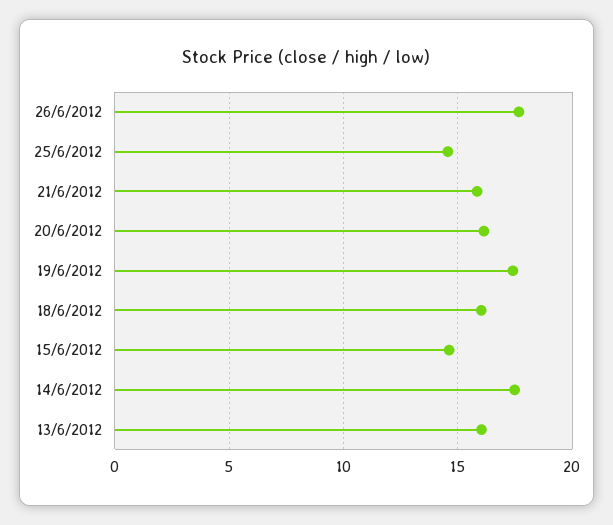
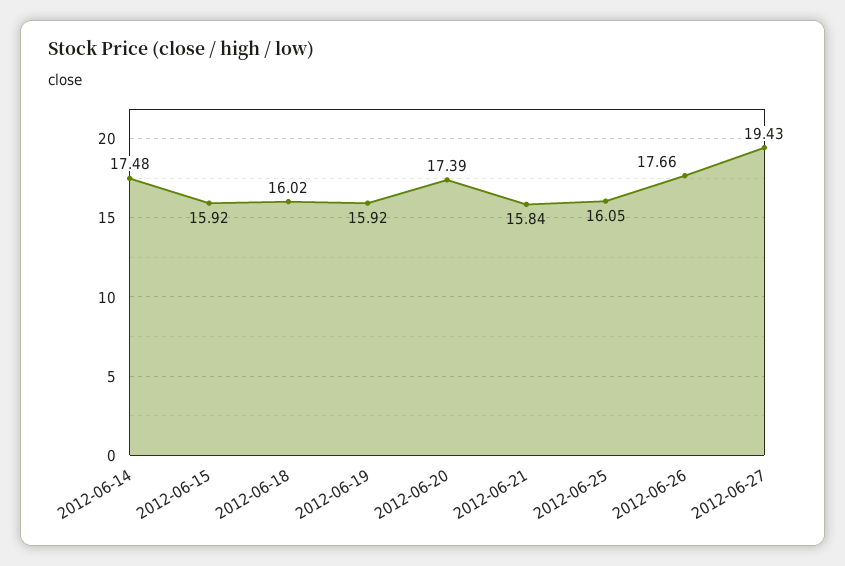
25/6/2012: 14.5 -> 16.05
20/6/2012: 16 -> 17.39
19/6/2012: 17.5 -> 15.92
15/6/2012: 14.5 -> 15.92
13/6/2012: 16 -> none
2012-06-27: none -> 19.43

